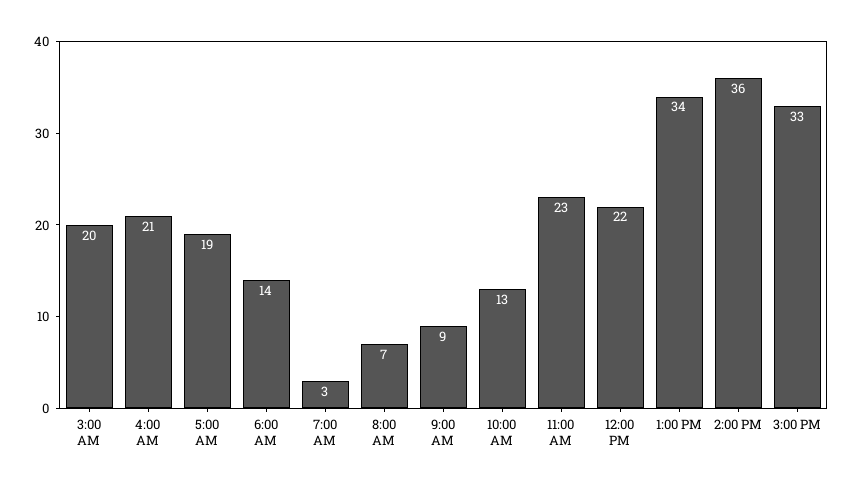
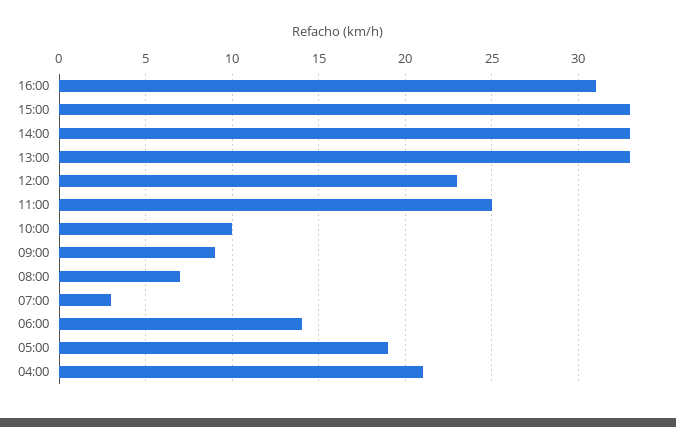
3:00 AM: 20 -> none
10:00 AM: 13 -> 10
11:00 AM: 23 -> 25
12:00 PM: 22 -> 23
1:00 PM: 34 -> 33
2:00 PM: 36 -> 33
16:00: none -> 31

